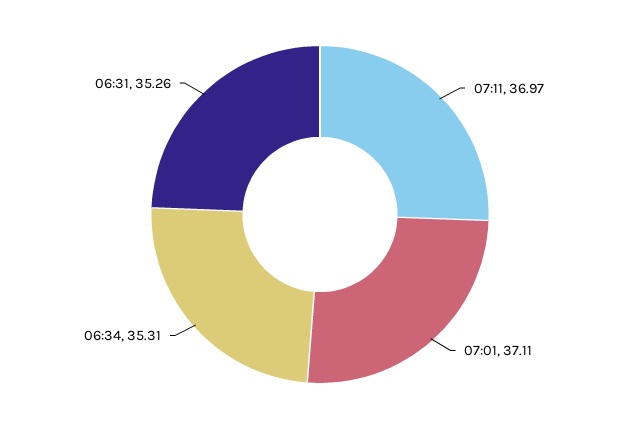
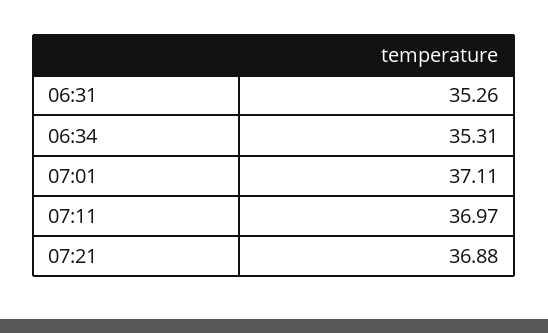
07:21: none -> 36.88

